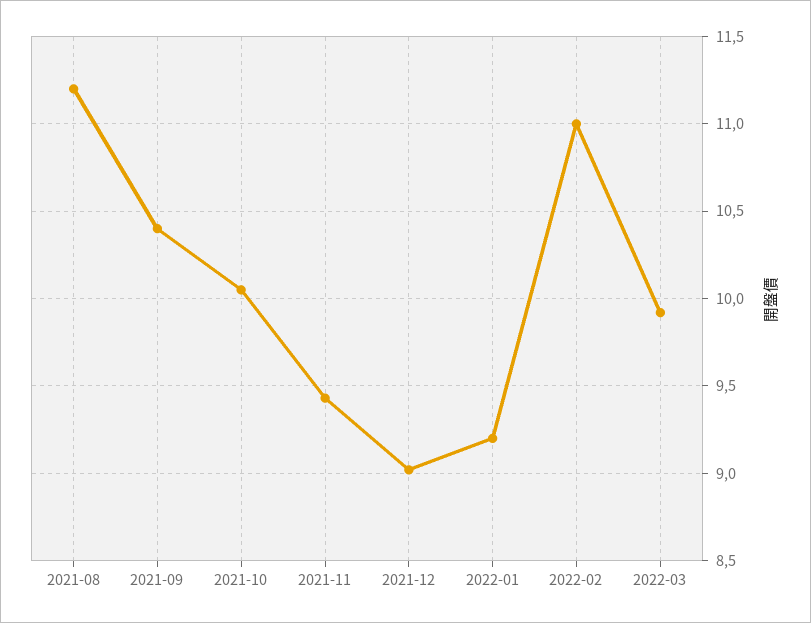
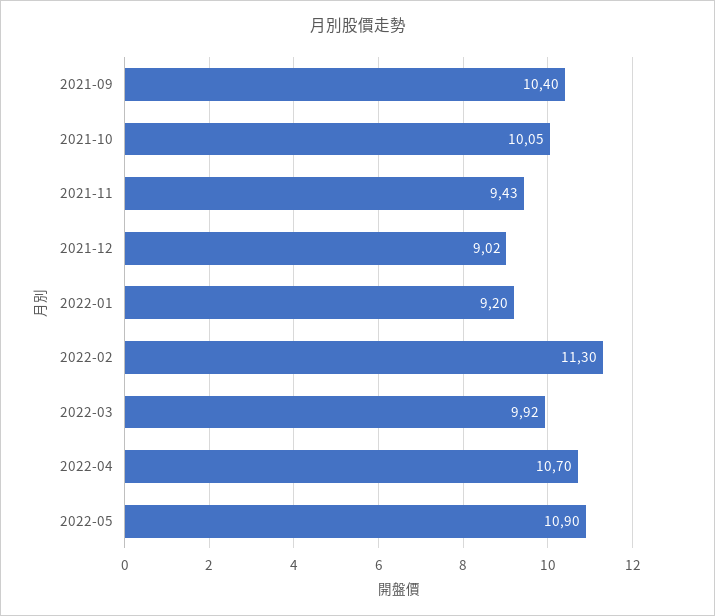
2021-08: 11.2 -> none
2022-02: 11 -> 11.3
2022-04: none -> 10.7
2022-05: none -> 10.9

